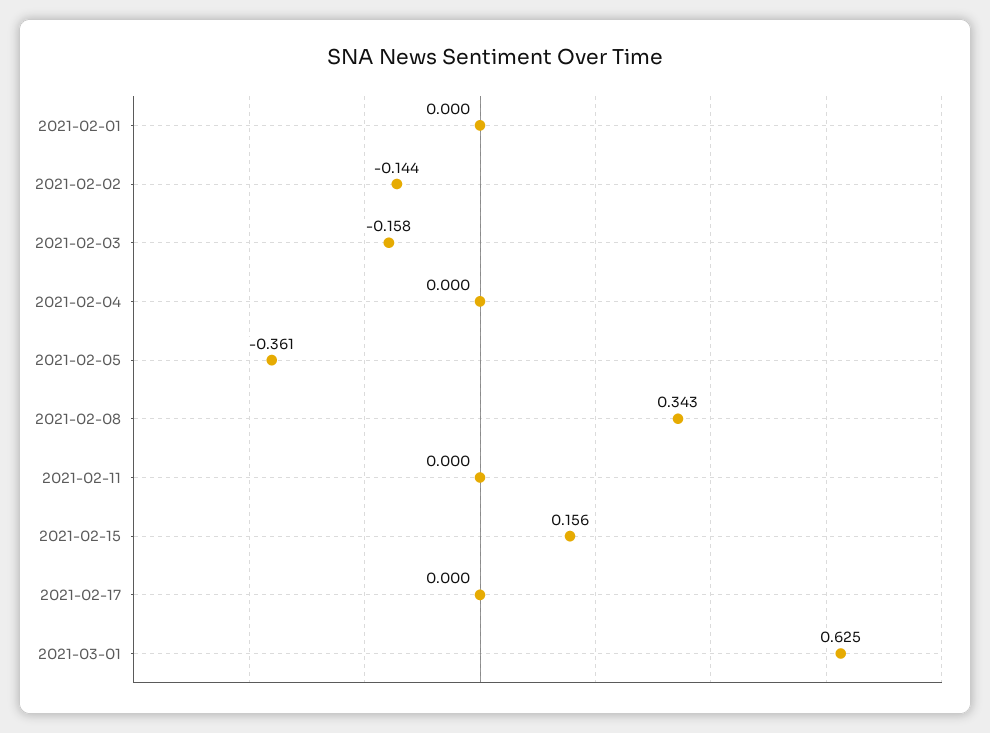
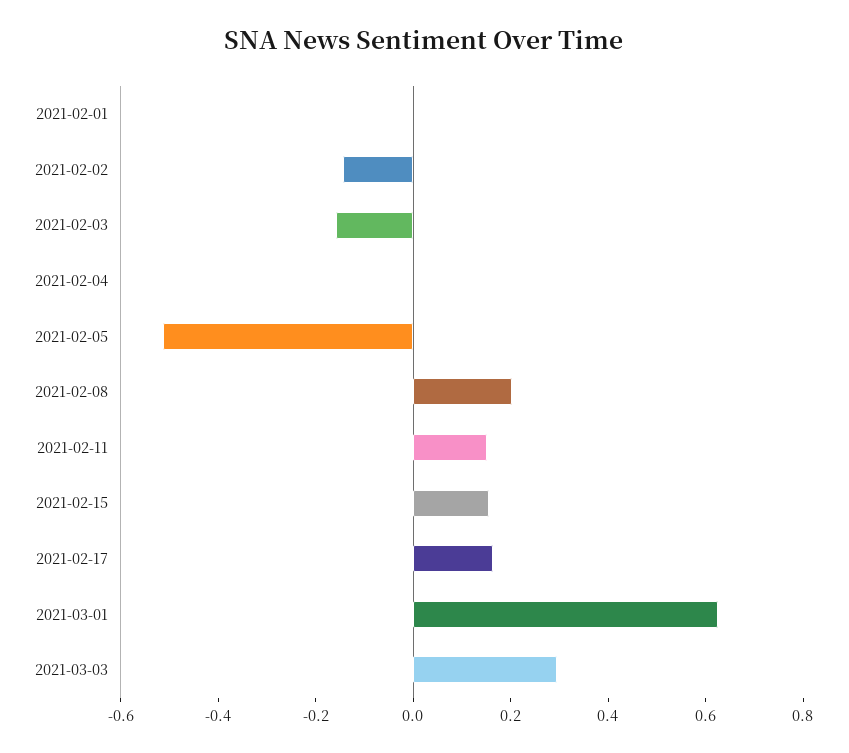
2021-02-05: -0.361 -> -0.5
2021-02-08: 0.343 -> 0.2
2021-02-11: 0 -> 0.15
2021-02-17: 0 -> 0.15
2021-03-03: none -> 0.3

